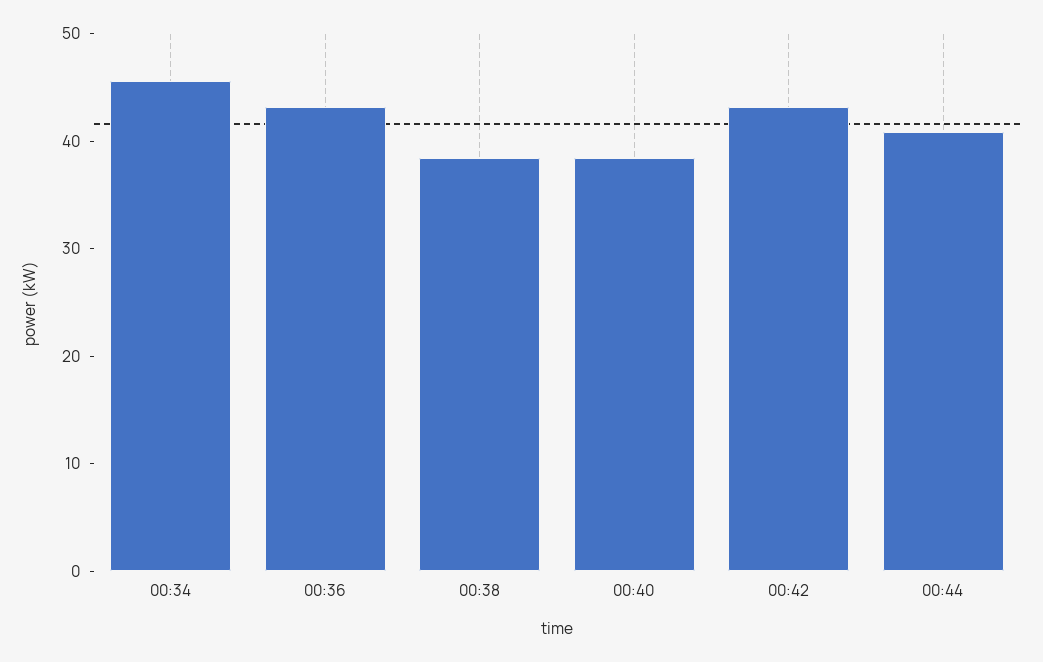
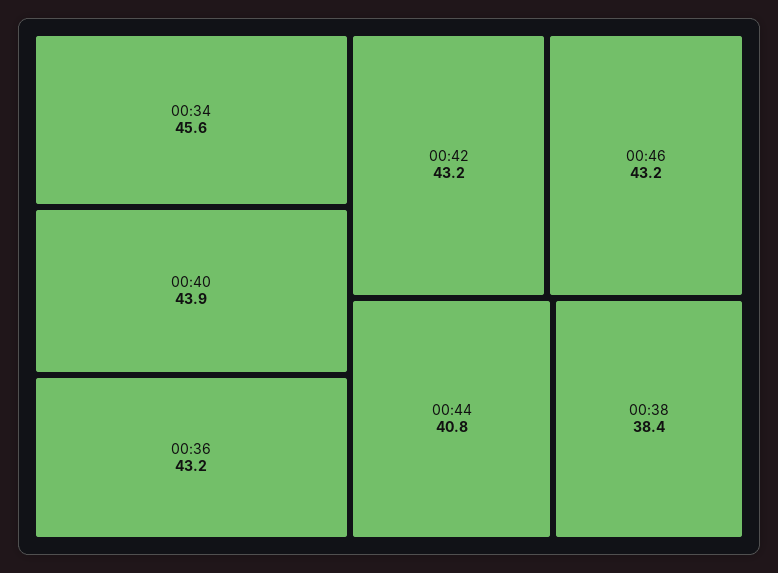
00:40: 38 -> 43.9
00:46: none -> 43.2

